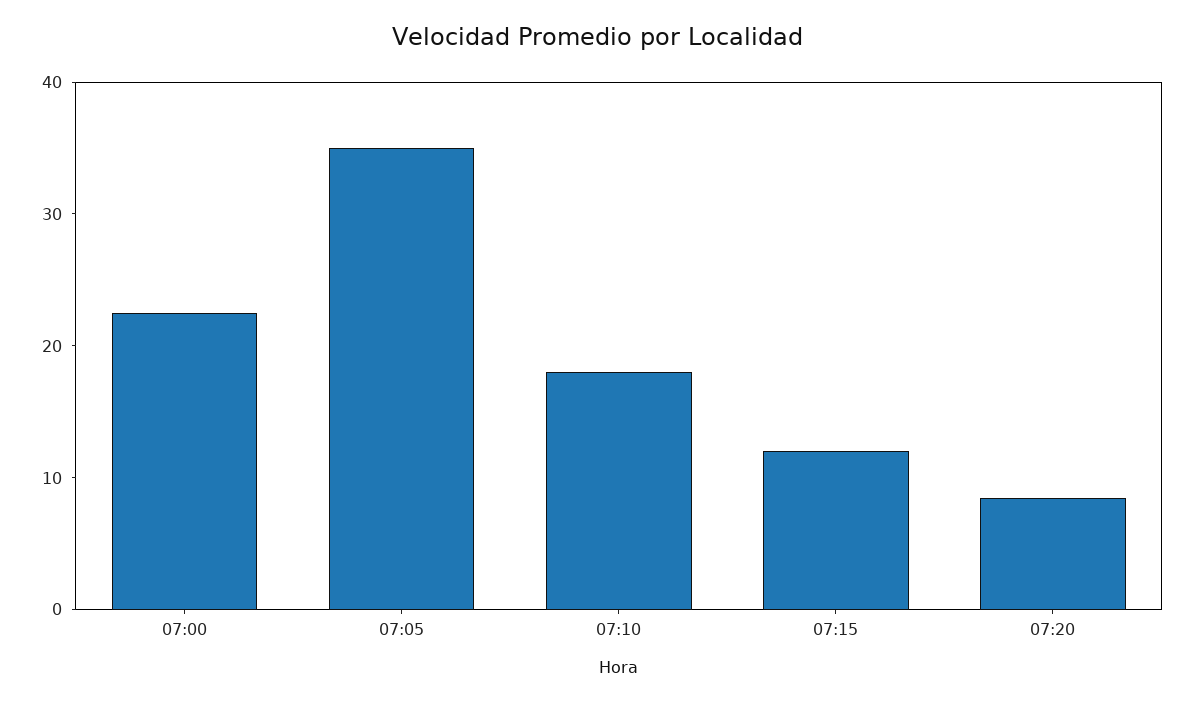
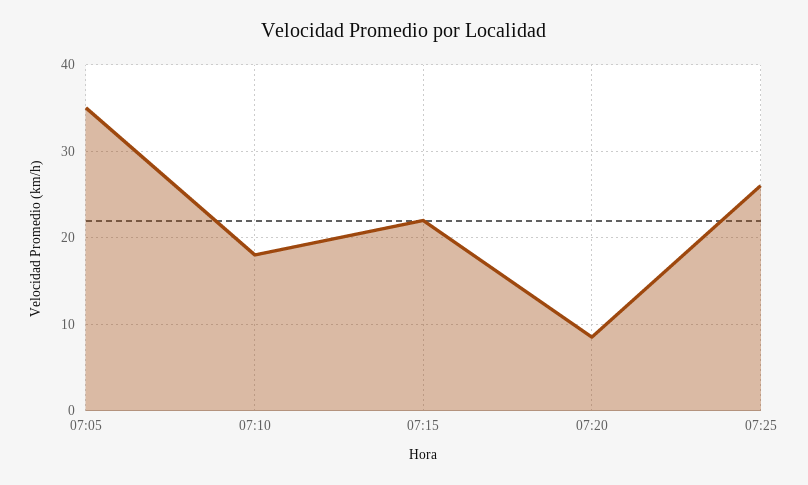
07:00: 22 -> none
07:15: 12 -> 22
07:25: none -> 26

